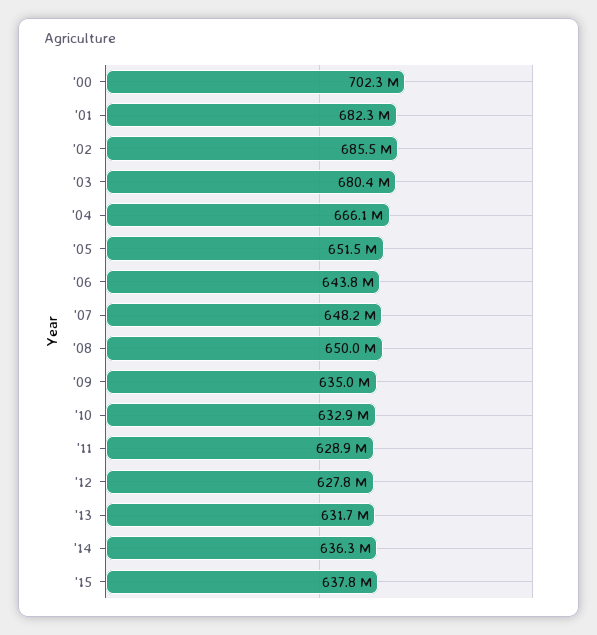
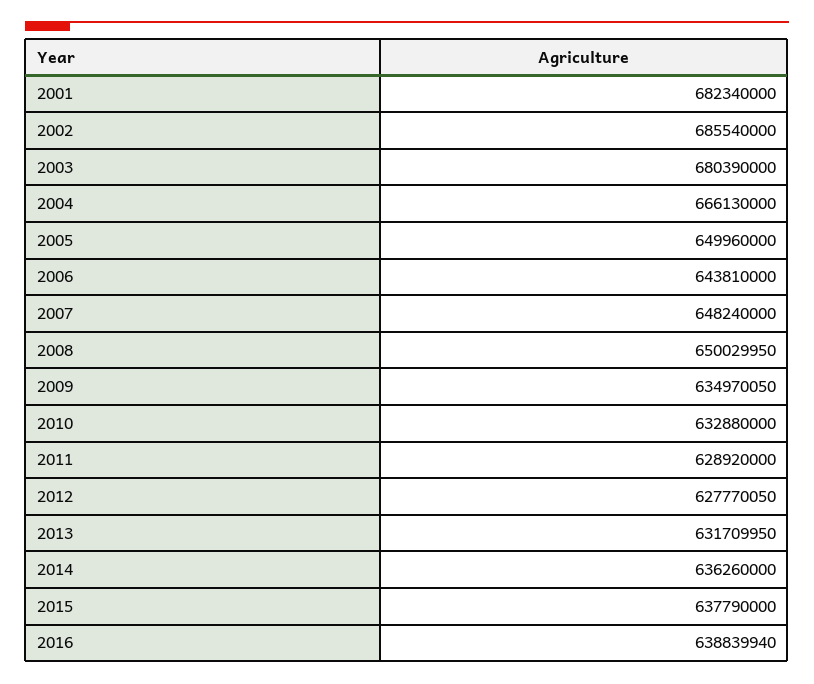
'00: 702300000 -> none
'05: 651500000 -> 649960000
2016: none -> 638839940

